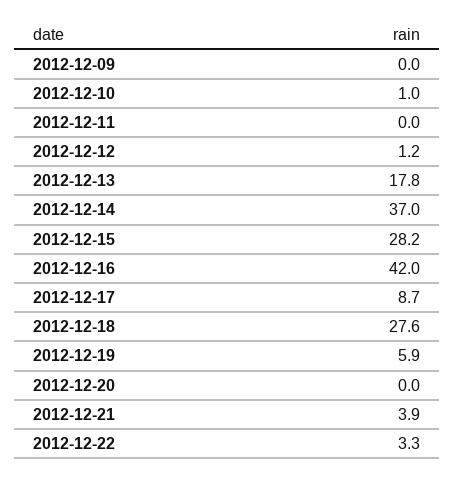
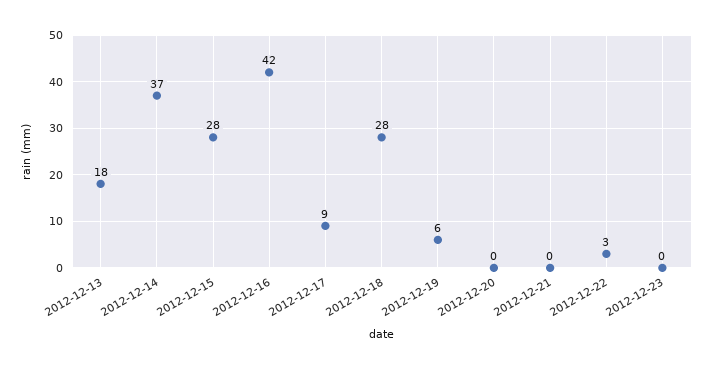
2012-12-09: 0 -> none
2012-12-10: 1 -> none
2012-12-11: 0 -> none
2012-12-12: 1.2 -> none
2012-12-21: 3.9 -> 0
2012-12-23: none -> 0

